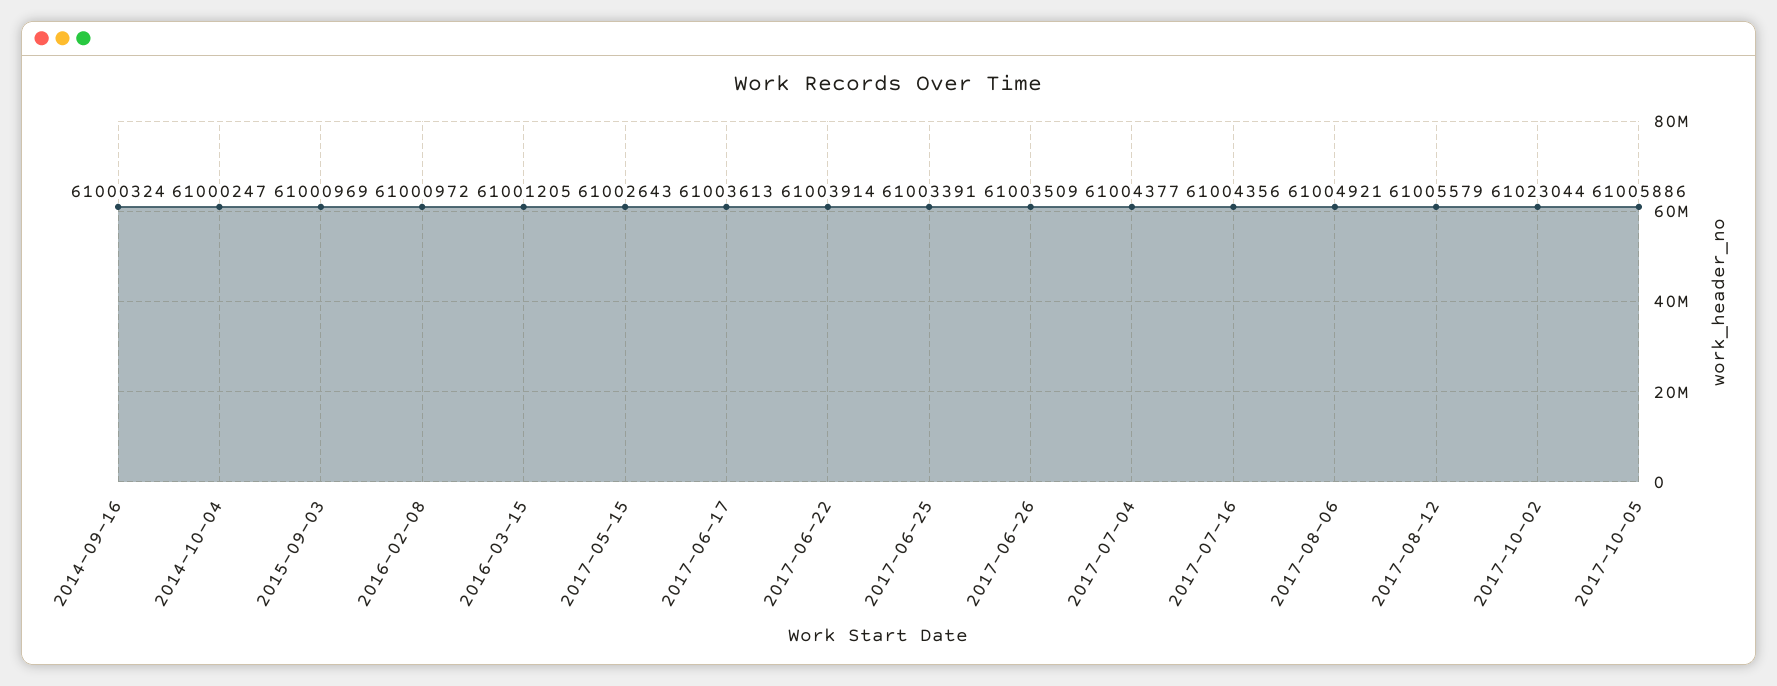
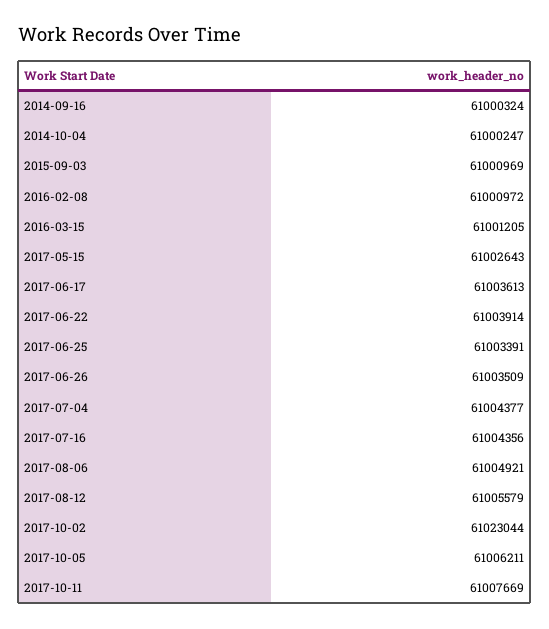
2017-10-05: 61005886 -> 61006211
2017-10-11: none -> 61007669

